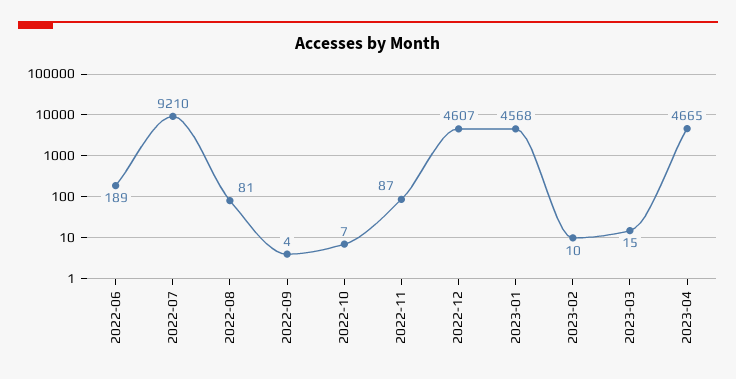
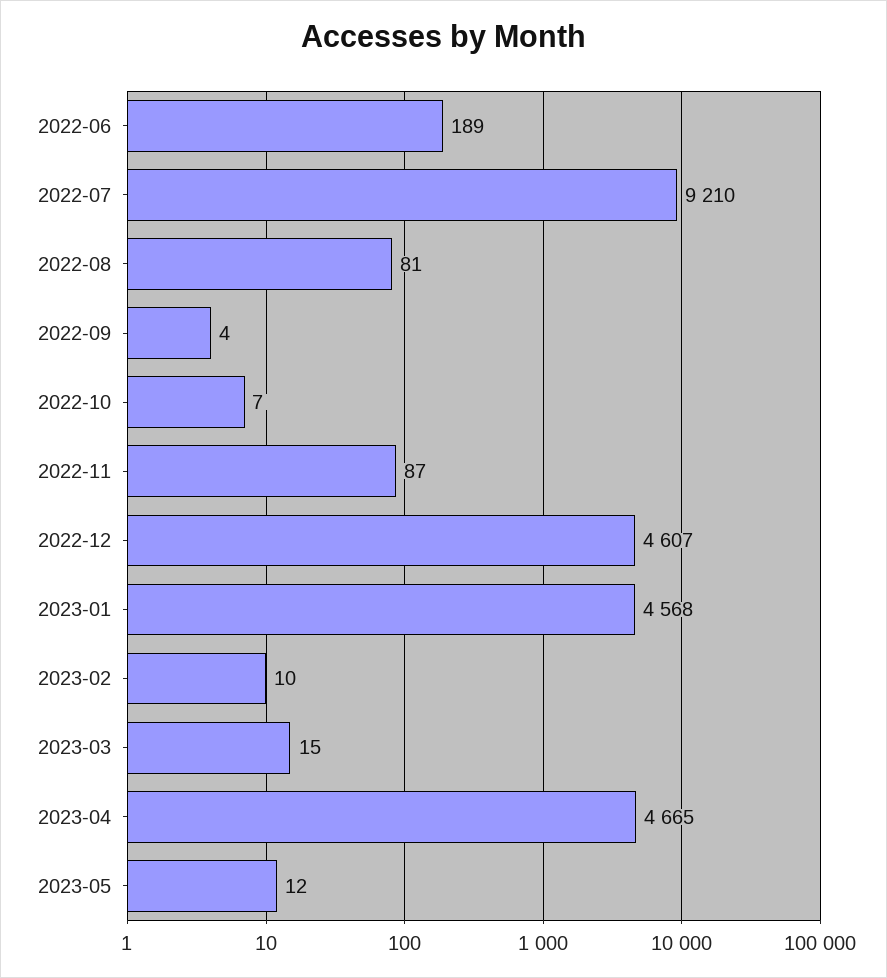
2023-05: none -> 12

